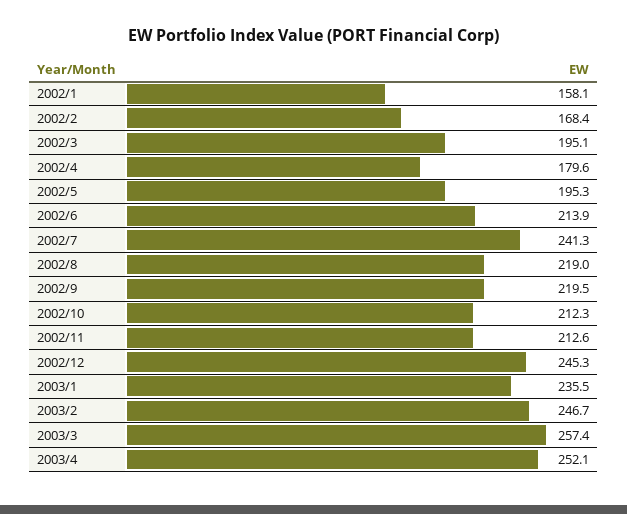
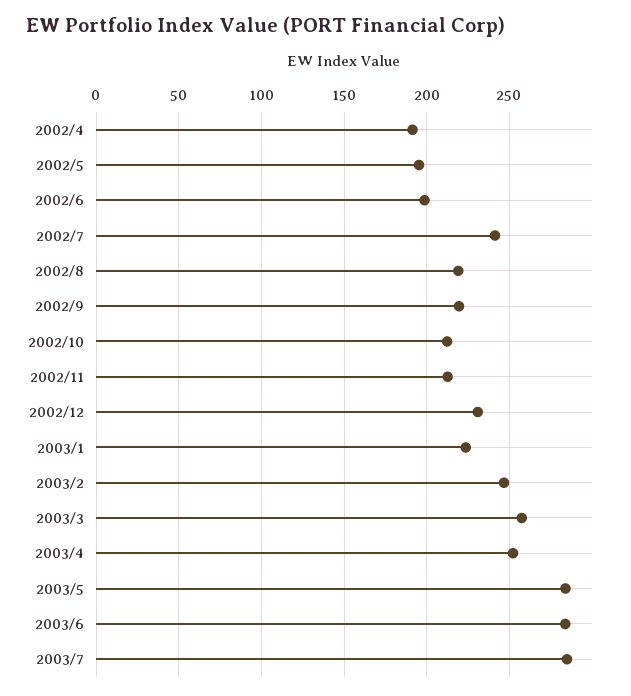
2002/1: 158.1 -> none
2002/2: 168.4 -> none
2002/3: 195.1 -> none
2002/4: 179.6 -> 190
2002/6: 213.9 -> 200
2002/12: 245.3 -> 230
2003/1: 235.5 -> 225
2003/5: none -> 285
2003/6: none -> 285
2003/7: none -> 285

